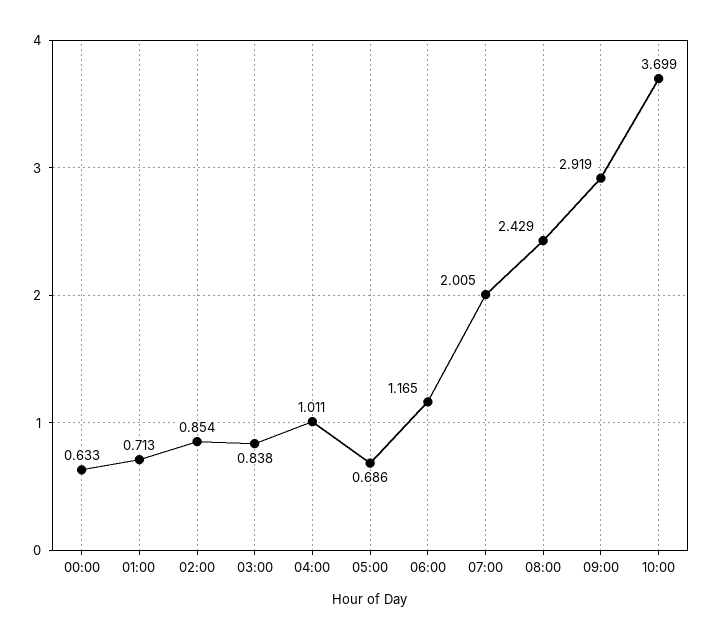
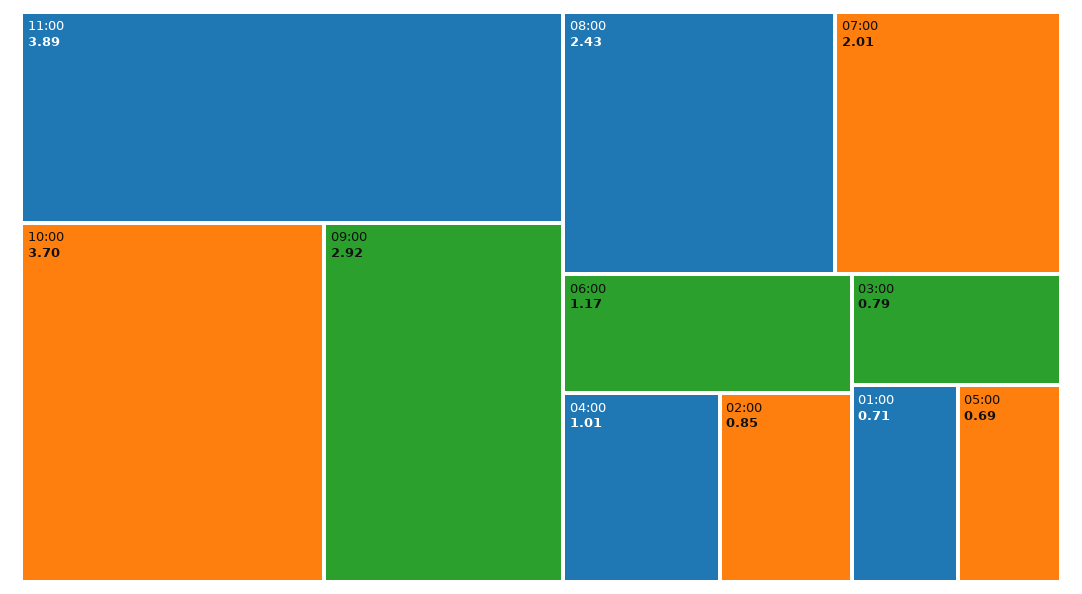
00:00: 0.633 -> none
03:00: 0.838 -> 0.79
11:00: none -> 3.89

